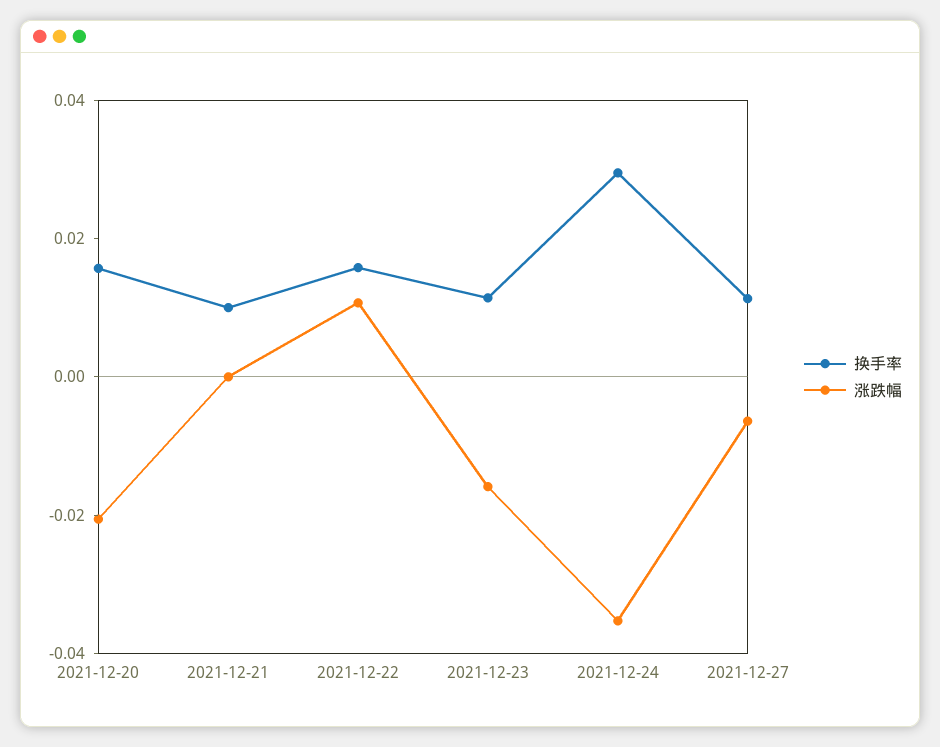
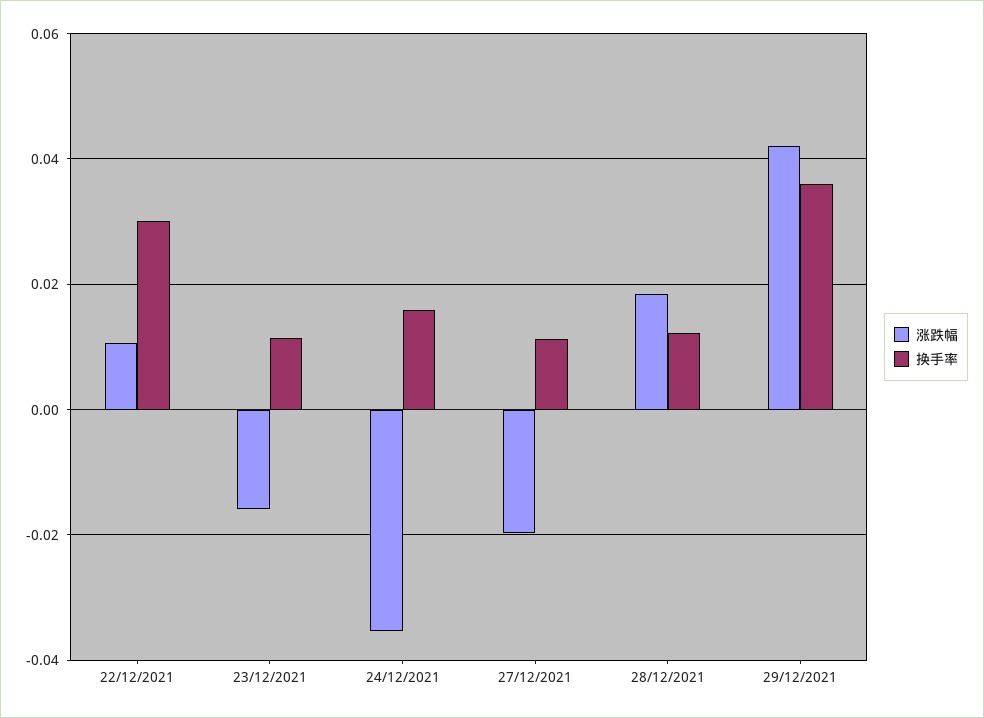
换手率, 2021-12-20: 0.015 -> none
涨跌幅, 2021-12-20: -0.02 -> none
换手率, 2021-12-21: 0.01 -> none
涨跌幅, 2021-12-21: 0 -> none
换手率, 2021-12-22: 0.015 -> 0.03
换手率, 2021-12-24: 0.03 -> 0.016
涨跌幅, 2021-12-27: -0.005 -> -0.02
涨跌幅, 28/12/2021: none -> 0.018
换手率, 28/12/2021: none -> 0.012
涨跌幅, 29/12/2021: none -> 0.042
换手率, 29/12/2021: none -> 0.036

